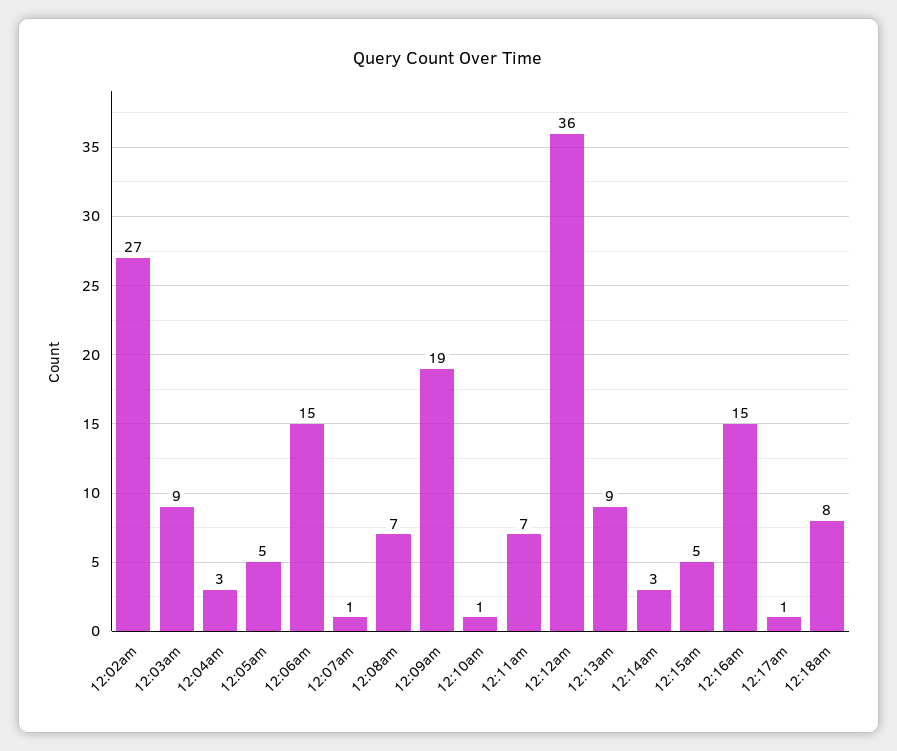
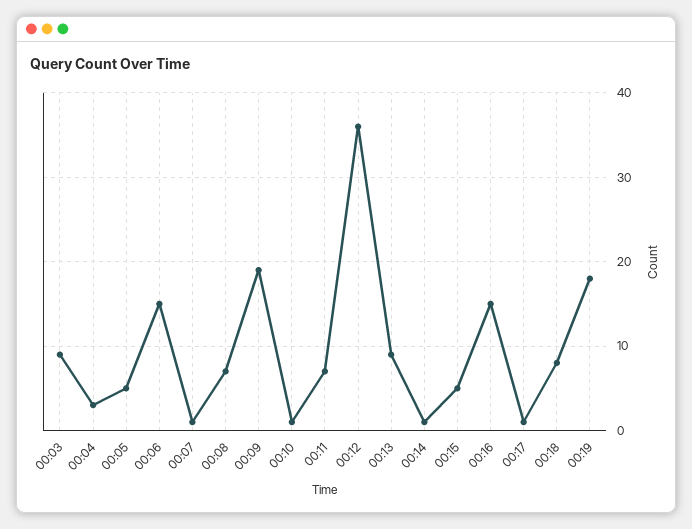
12:02am: 27 -> none
12:14am: 3 -> 1
00:19: none -> 18

